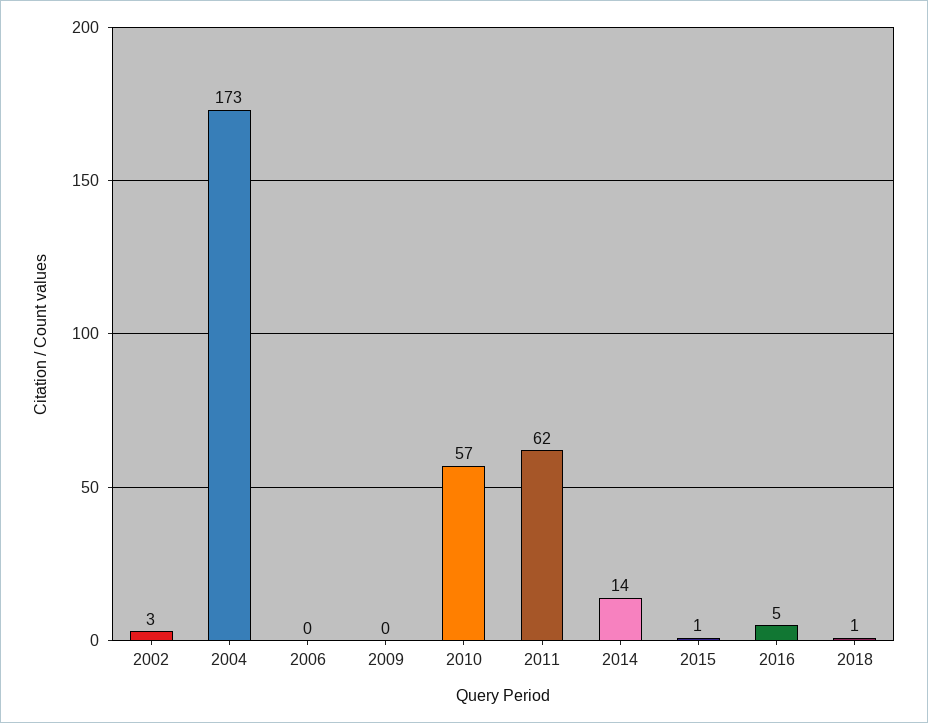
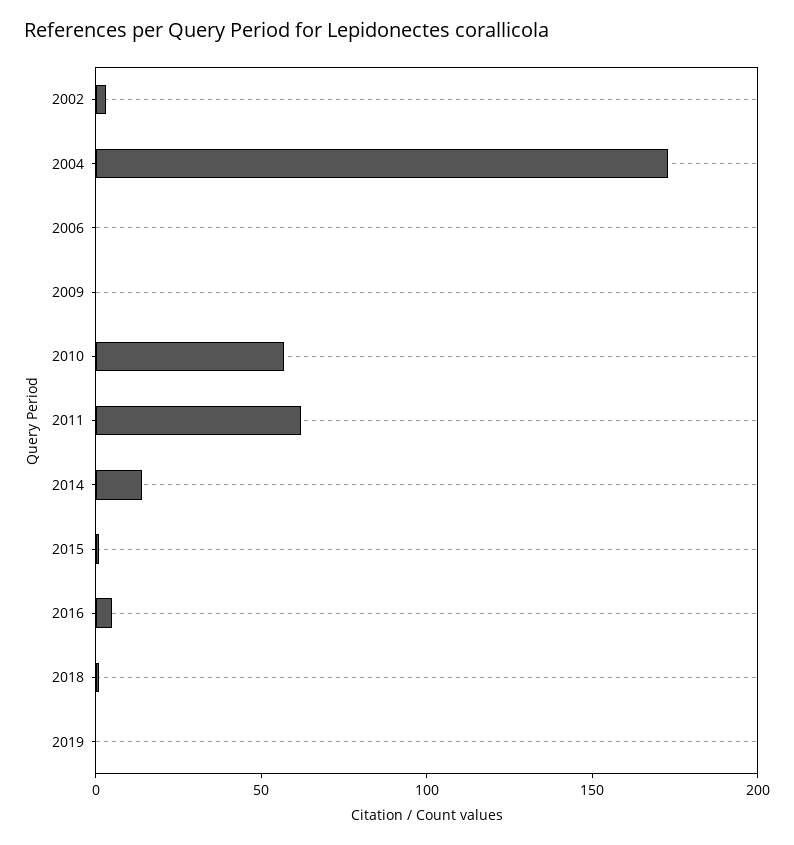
2019: none -> 0

